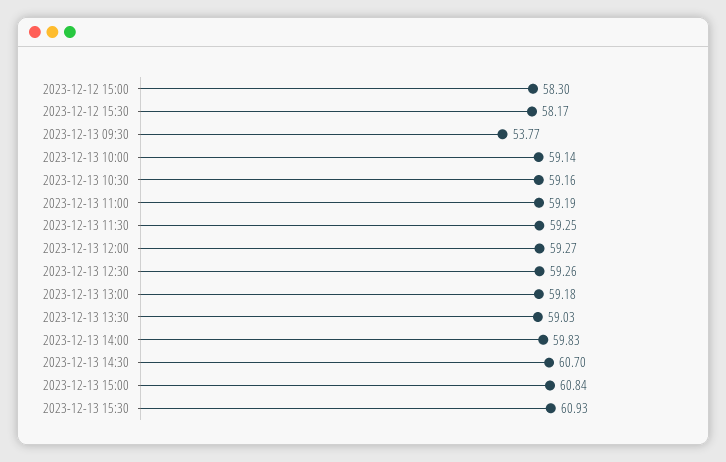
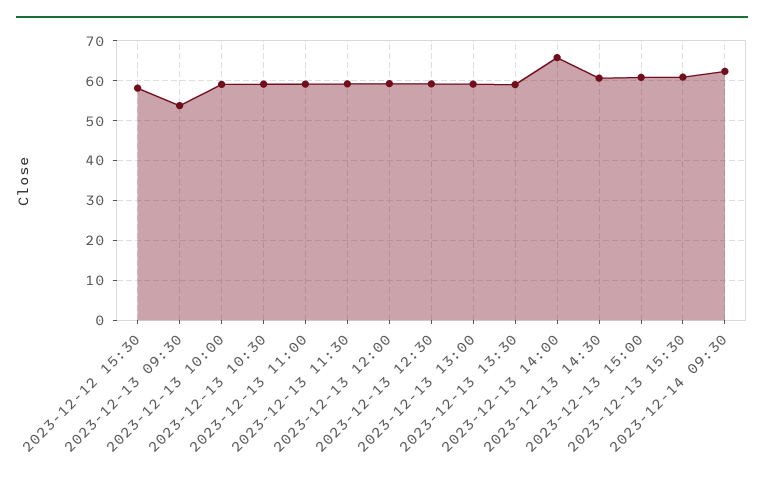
2023-12-12 15:00: 58.3 -> none
2023-12-13 14:00: 59.83 -> 66
2023-12-14 09:30: none -> 62

